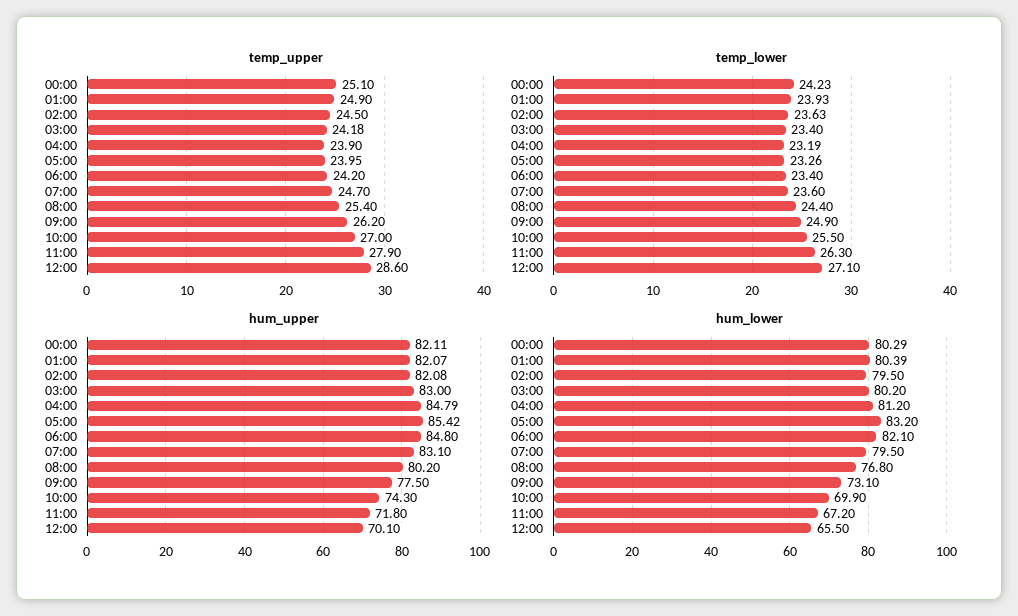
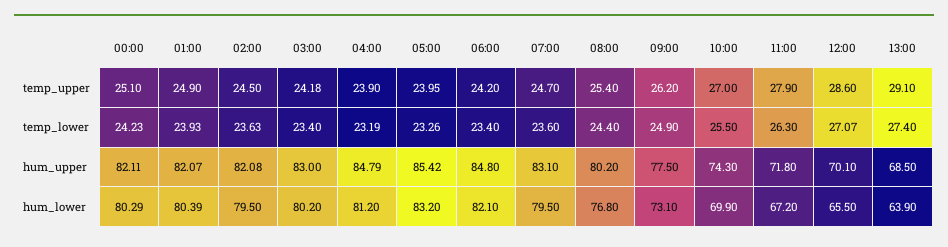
temp_lower, 12:00: 27.1 -> 27.07
temp_upper, 13:00: none -> 29.1
temp_lower, 13:00: none -> 27.4
hum_upper, 13:00: none -> 68.5
hum_lower, 13:00: none -> 63.9

